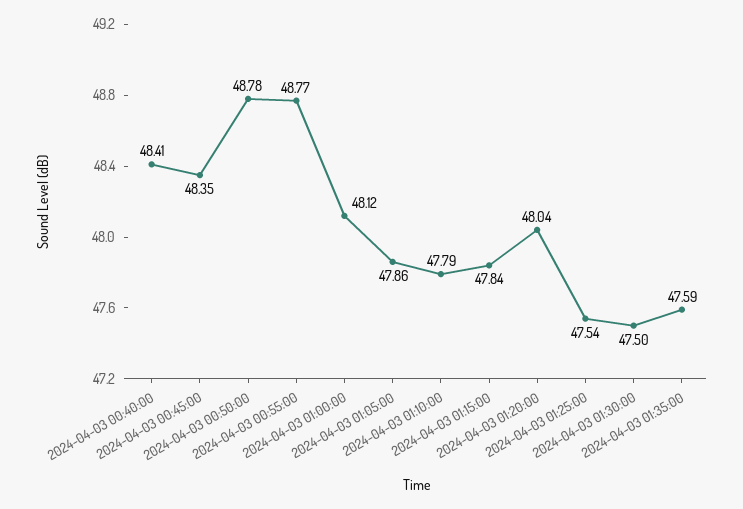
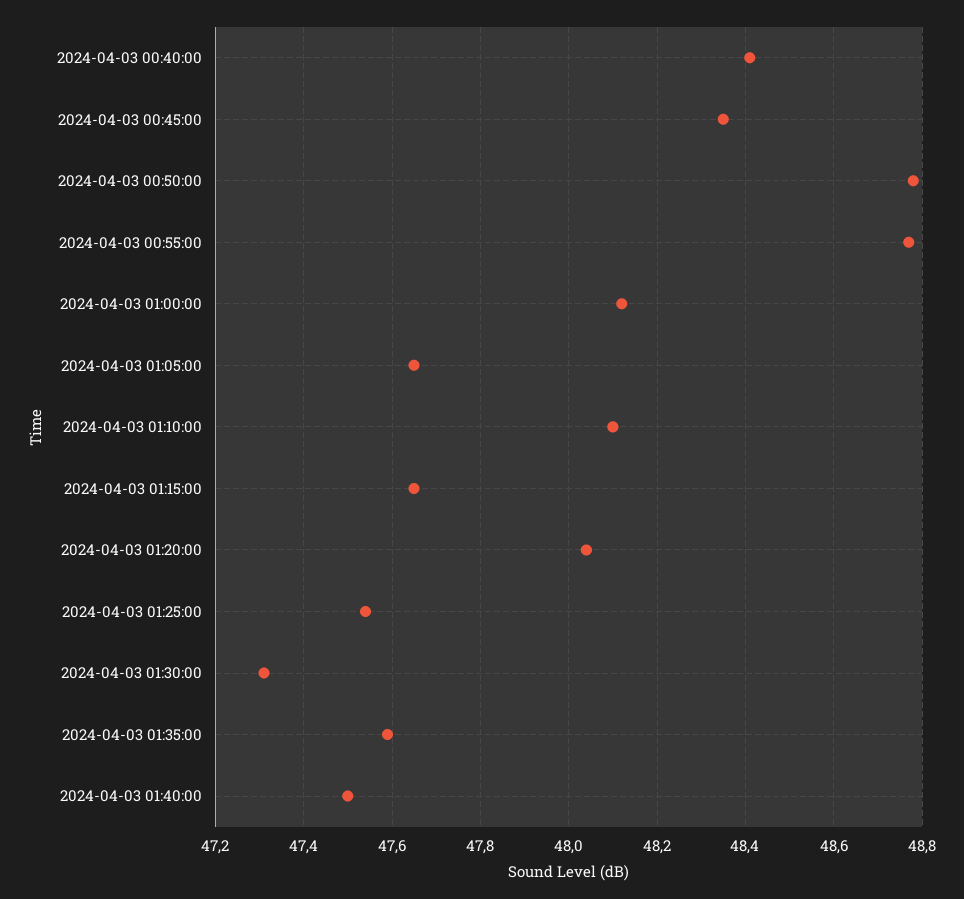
2024-04-03 01:05:00: 47.86 -> 47.65
2024-04-03 01:10:00: 47.79 -> 48.1
2024-04-03 01:15:00: 47.84 -> 47.65
2024-04-03 01:30:00: 47.5 -> 47.3
2024-04-03 01:40:00: none -> 47.5

